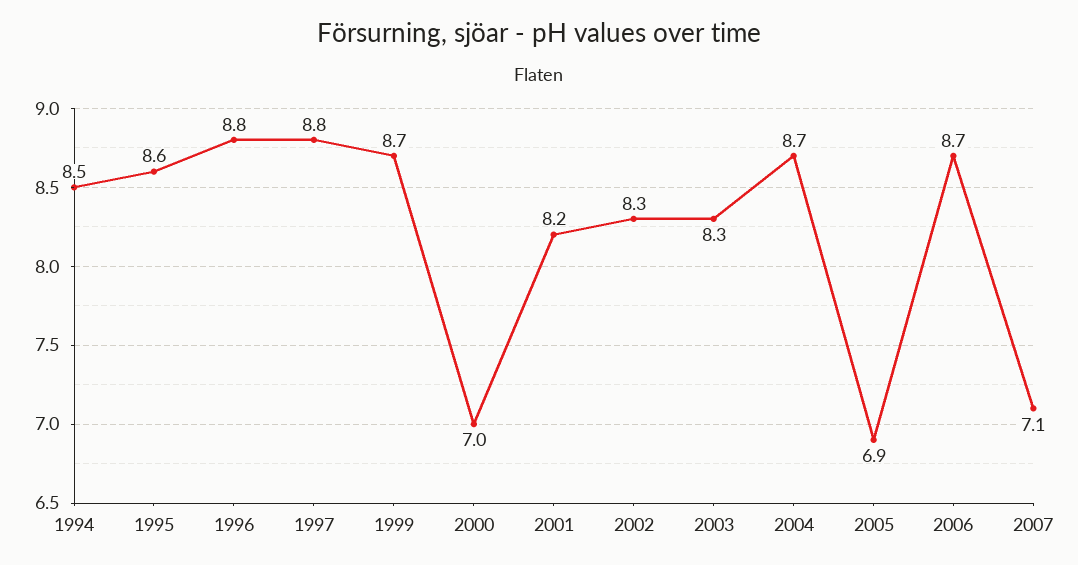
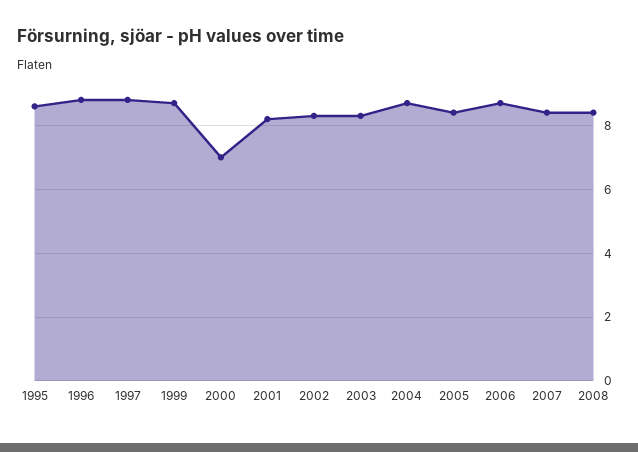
1994: 8.5 -> none
2005: 6.9 -> 8.5
2007: 7.1 -> 8.5
2008: none -> 8.5

